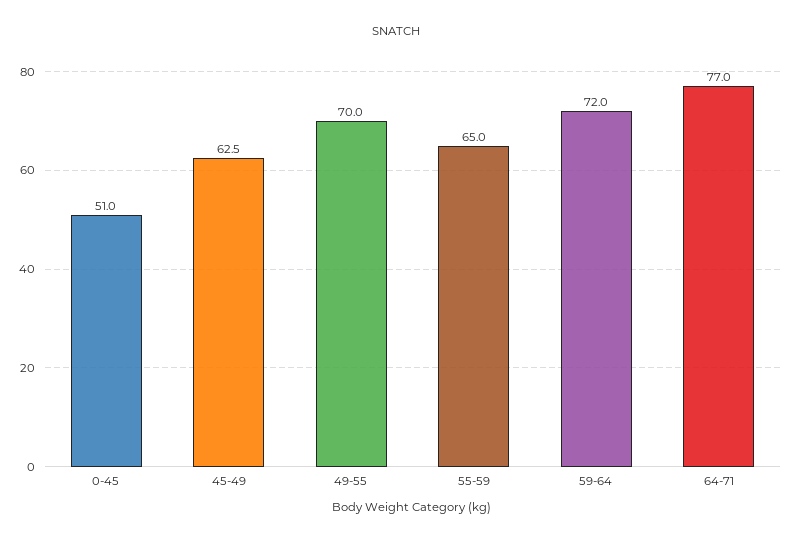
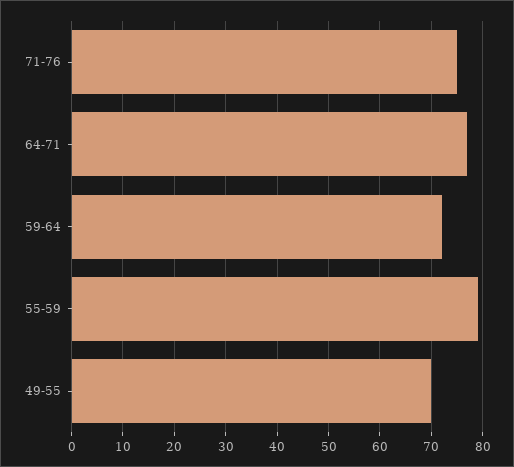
0-45: 51 -> none
45-49: 62.5 -> none
55-59: 65 -> 80
71-76: none -> 75

